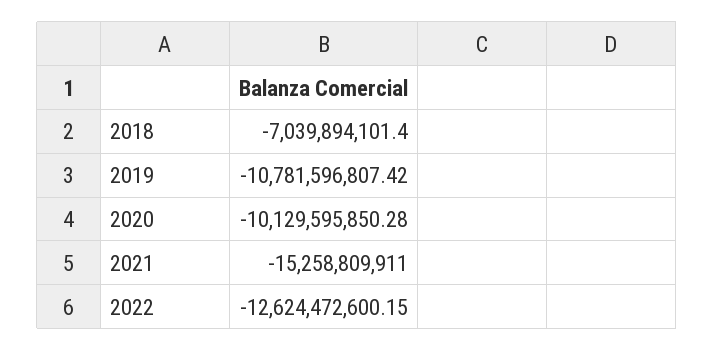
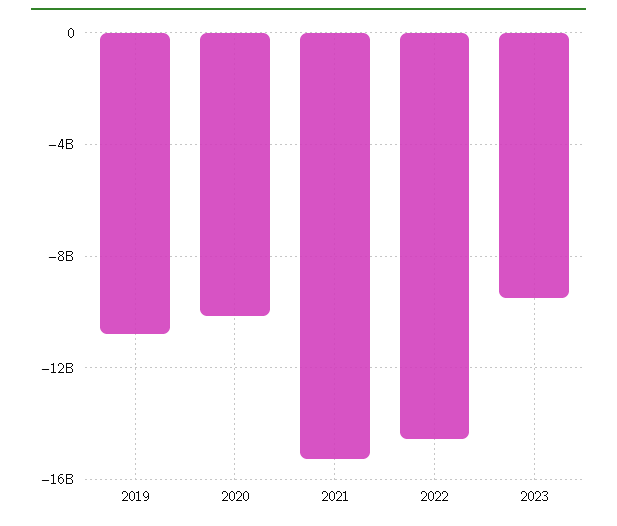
2018: -7039894101.4 -> none
2022: -12624472600.15 -> -14500000000
2023: none -> -9500000000

